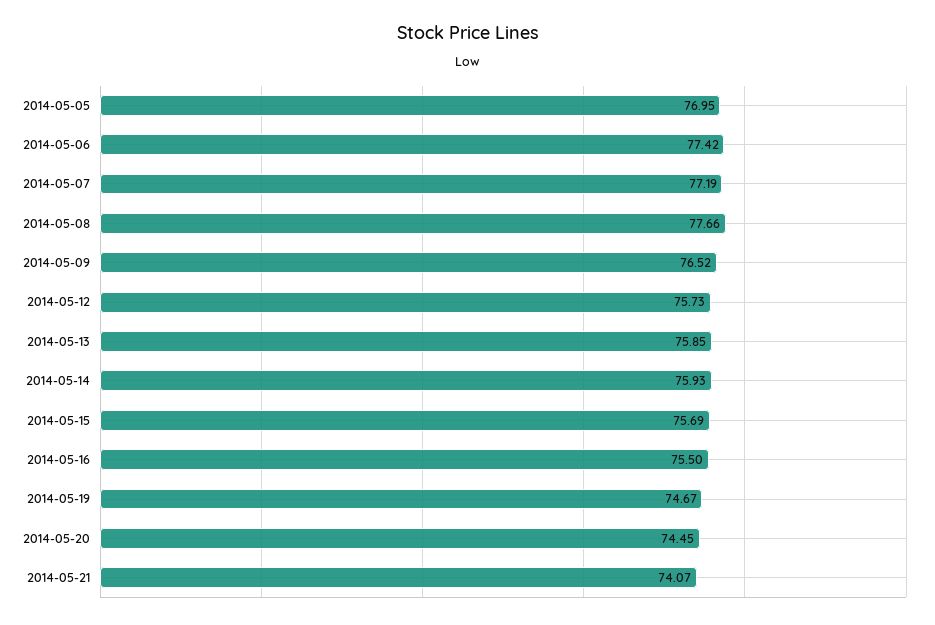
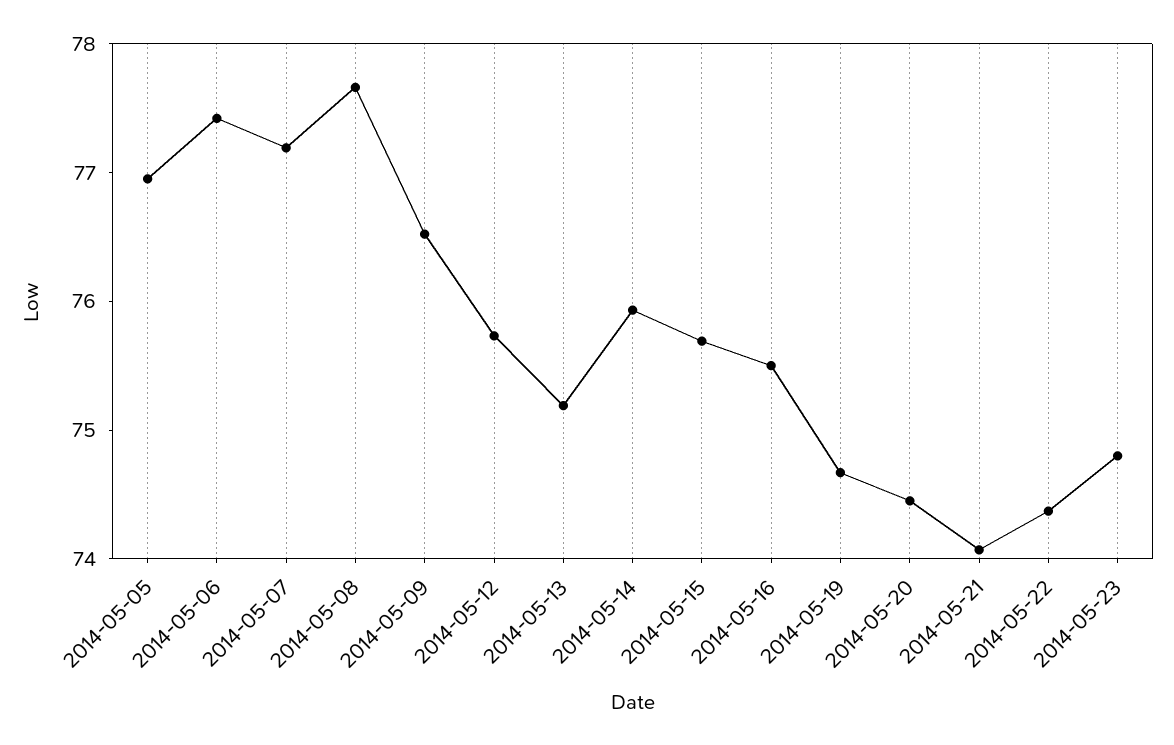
2014-05-13: 75.85 -> 75.2
2014-05-22: none -> 74.4
2014-05-23: none -> 74.8

